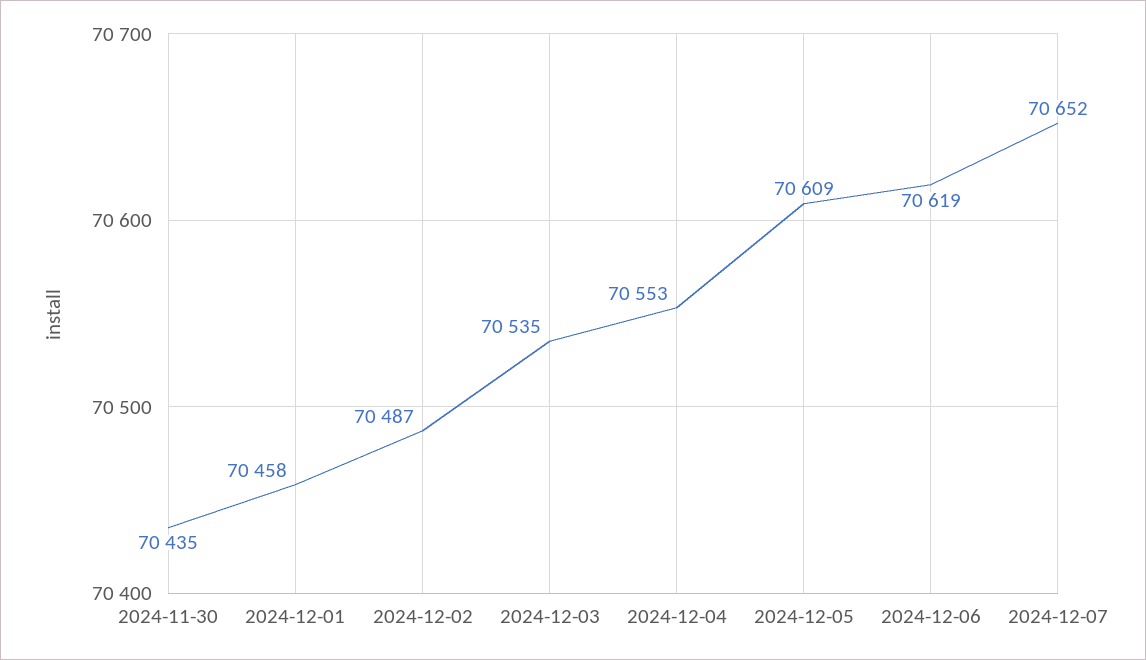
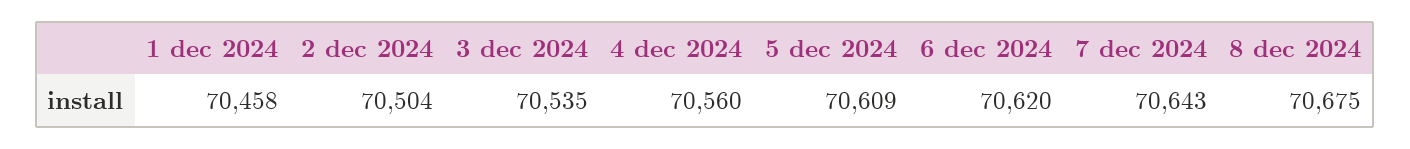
2024-11-30: 70435 -> none
2024-12-02: 70487 -> 70504
2024-12-04: 70553 -> 70560
2024-12-06: 70619 -> 70620
2024-12-07: 70652 -> 70643
8 dec 2024: none -> 70675

